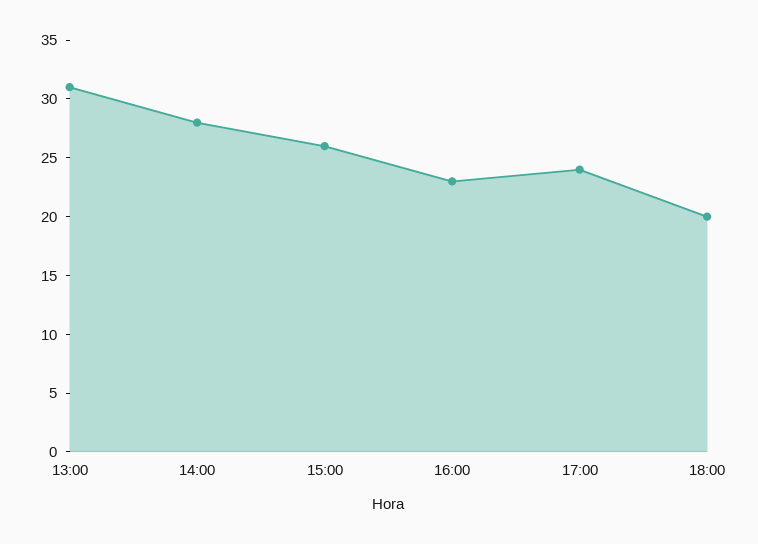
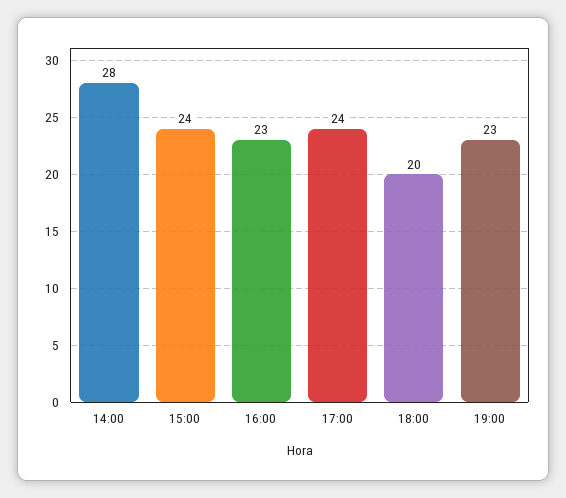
13:00: 31 -> none
15:00: 26 -> 24
19:00: none -> 23

